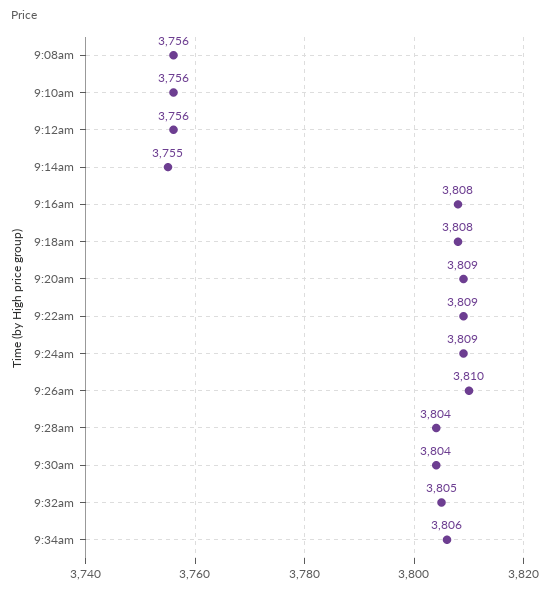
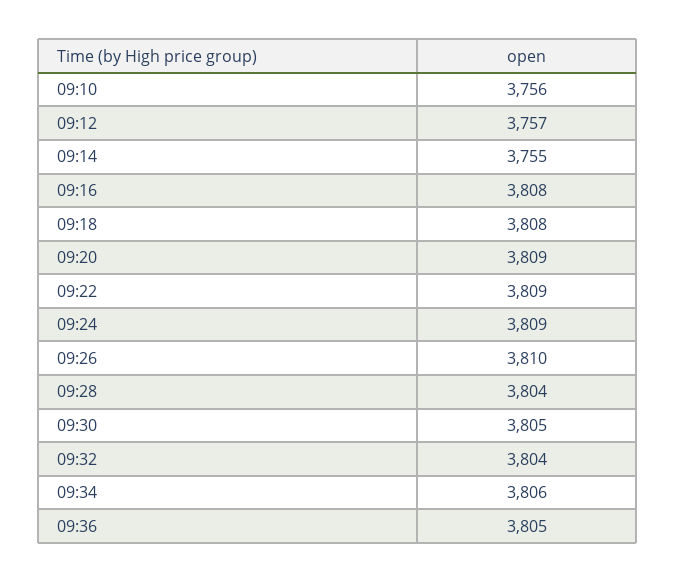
9:08am: 3756 -> none
9:12am: 3756 -> 3757
9:30am: 3804 -> 3805
9:32am: 3805 -> 3804
09:36: none -> 3805

